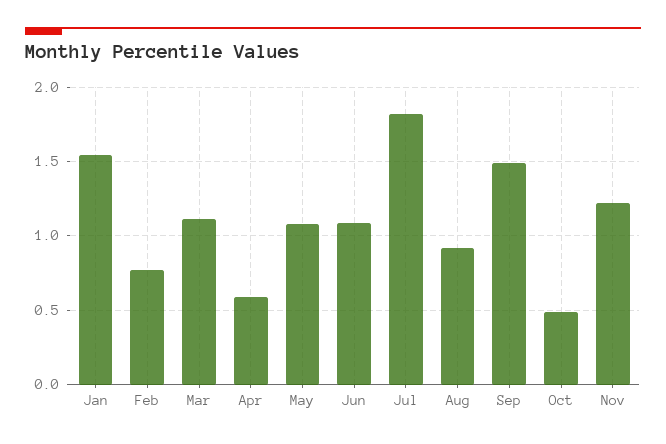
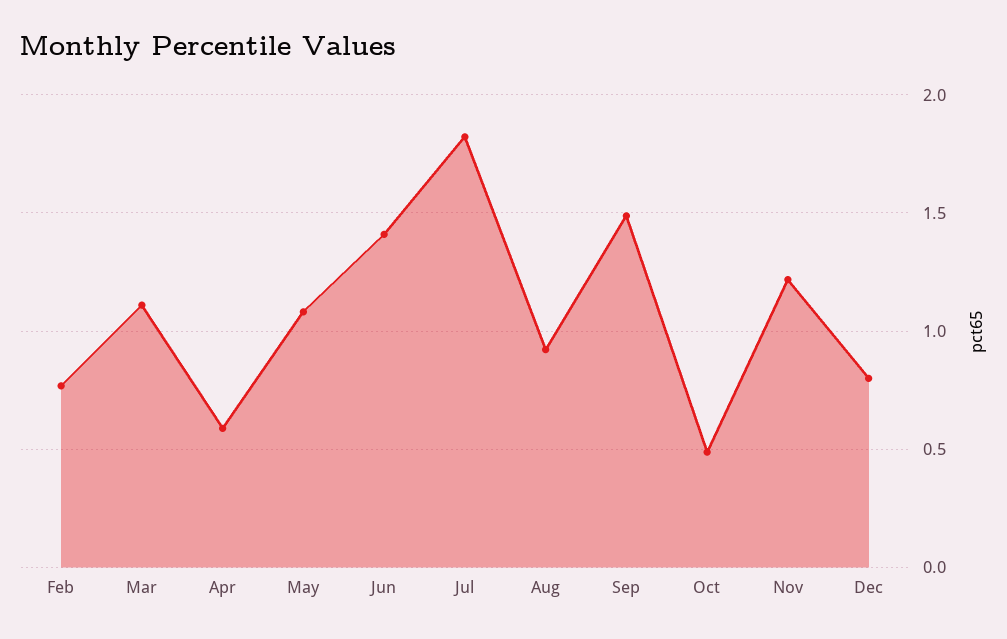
Jan: 1.55 -> none
Jun: 1.1 -> 1.4
Dec: none -> 0.8

